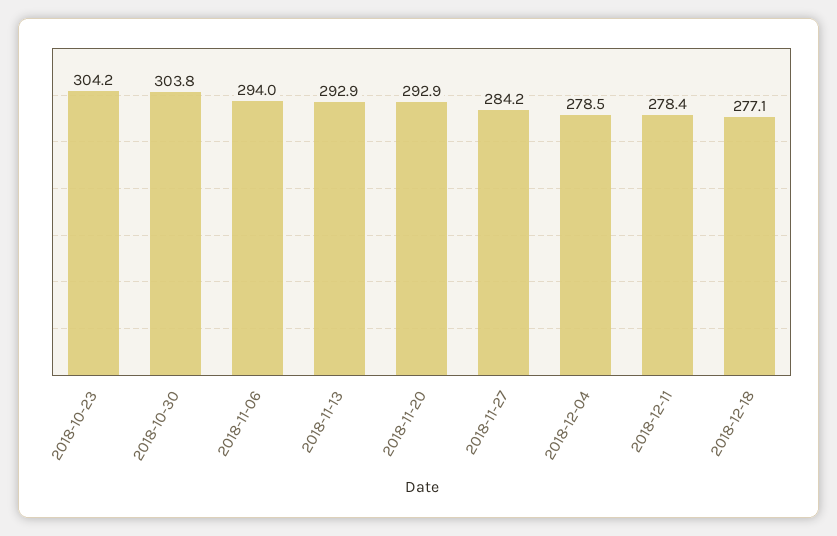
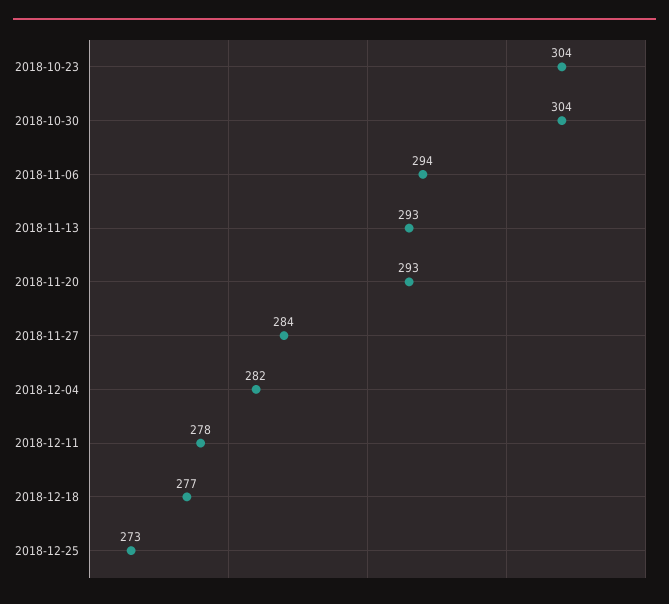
2018-12-04: 278.5 -> 282
2018-12-25: none -> 273

